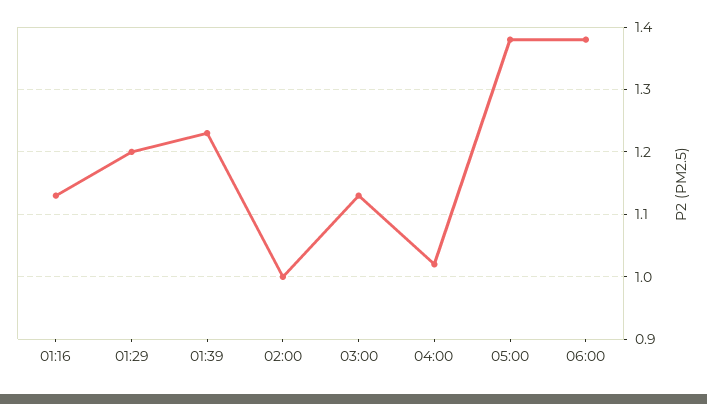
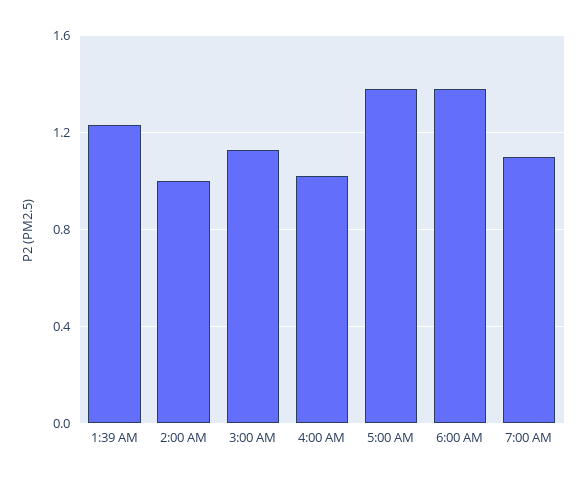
01:16: 1.13 -> none
01:29: 1.2 -> none
7:00 AM: none -> 1.1

